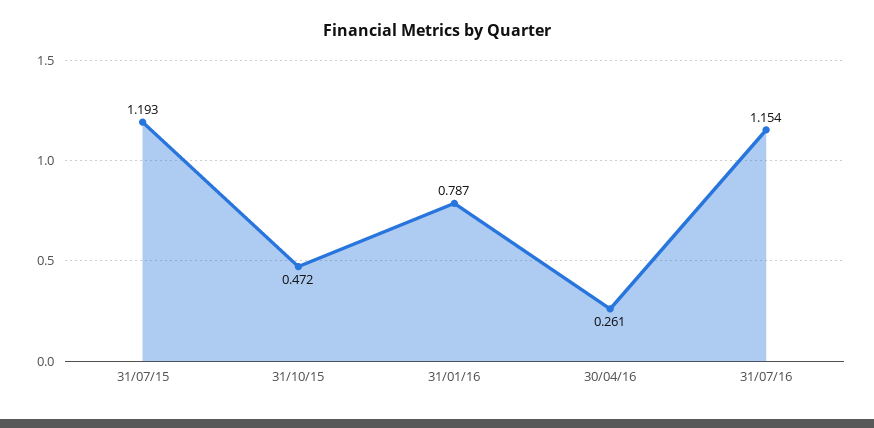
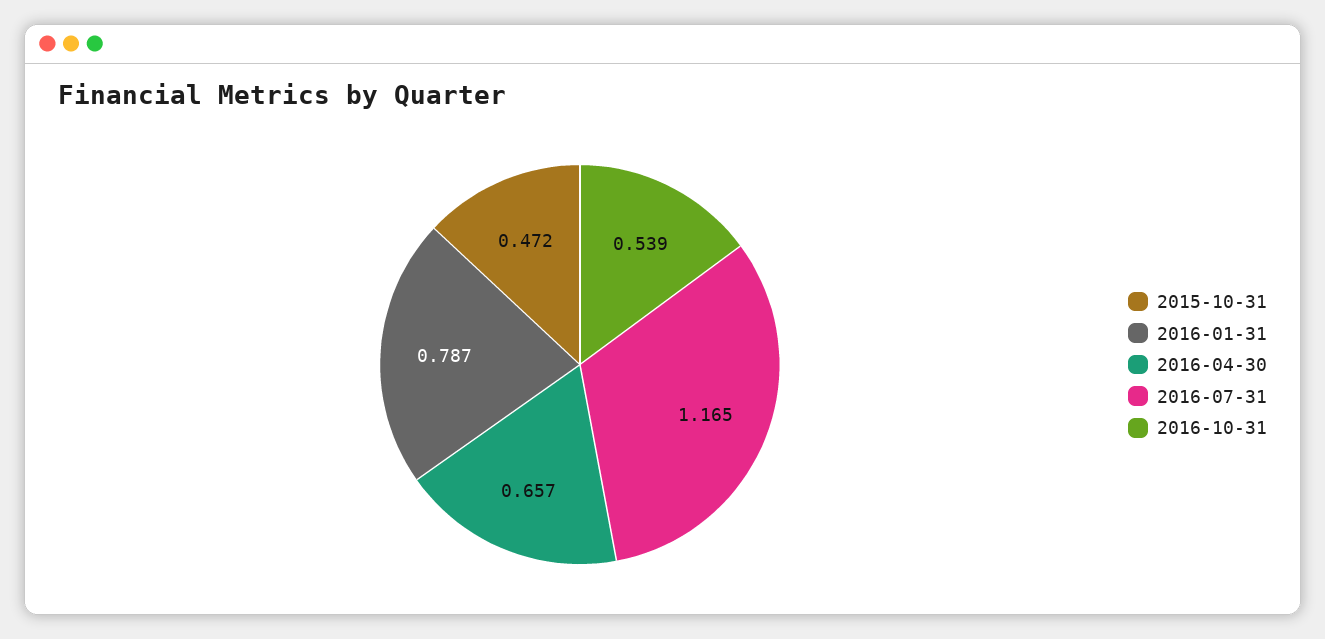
31/07/15: 1.193 -> none
30/04/16: 0.261 -> 0.657
31/07/16: 1.154 -> 1.165
2016-10-31: none -> 0.539

